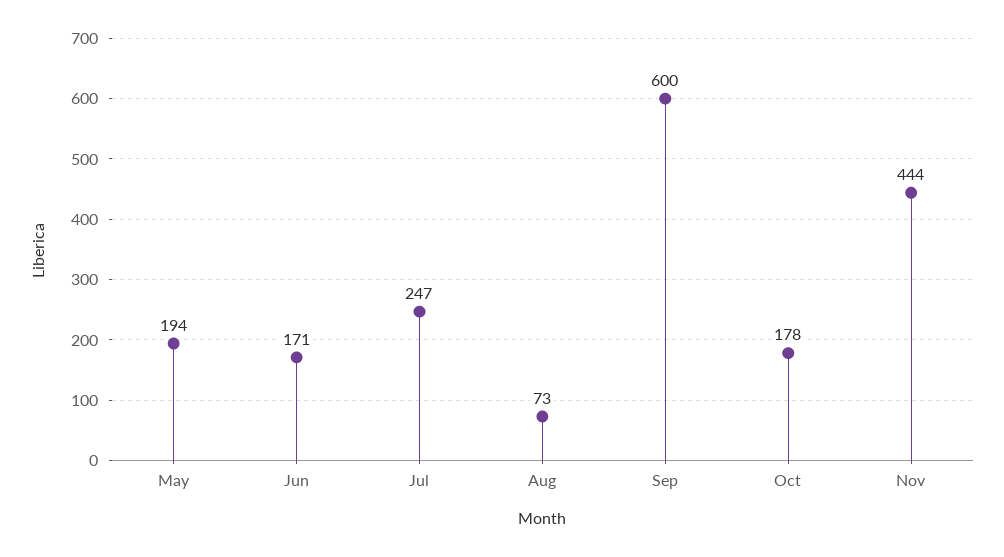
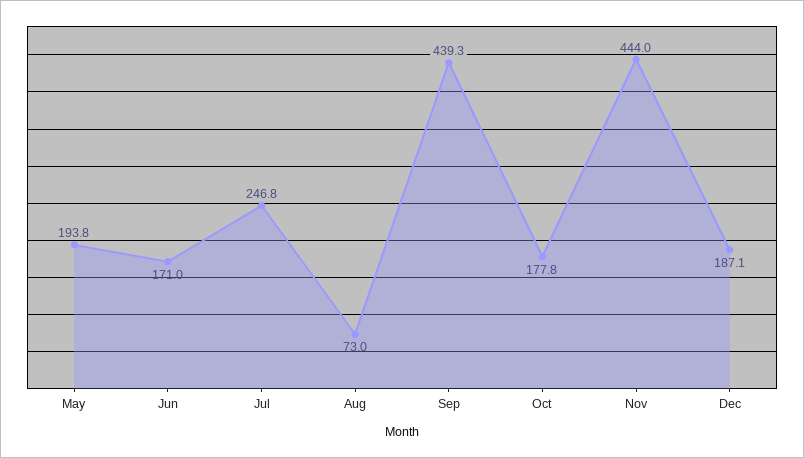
Sep: 600 -> 439.3
Dec: none -> 187.1

